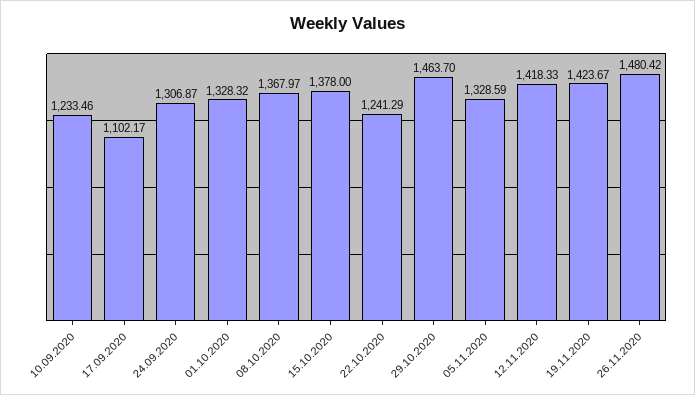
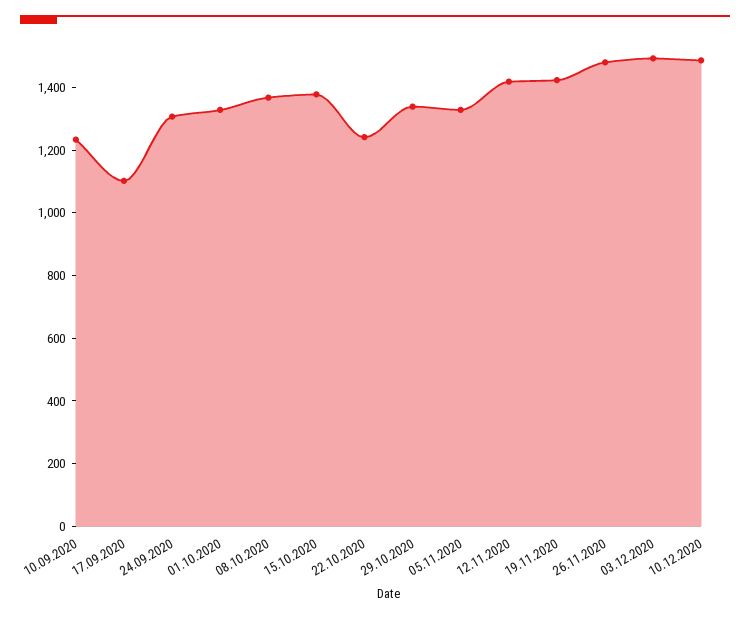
29.10.2020: 1463.7 -> 1350
03.12.2020: none -> 1500
10.12.2020: none -> 1500

